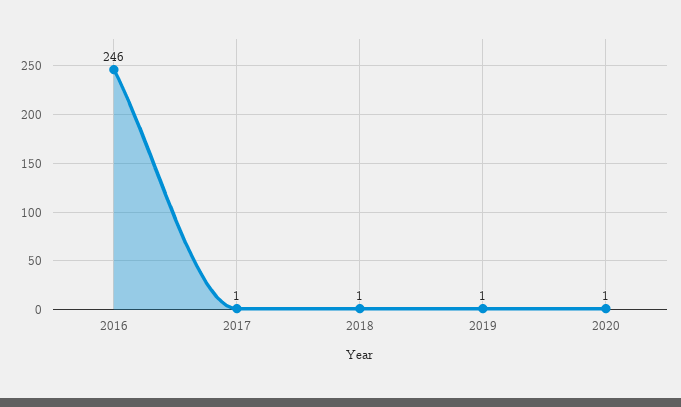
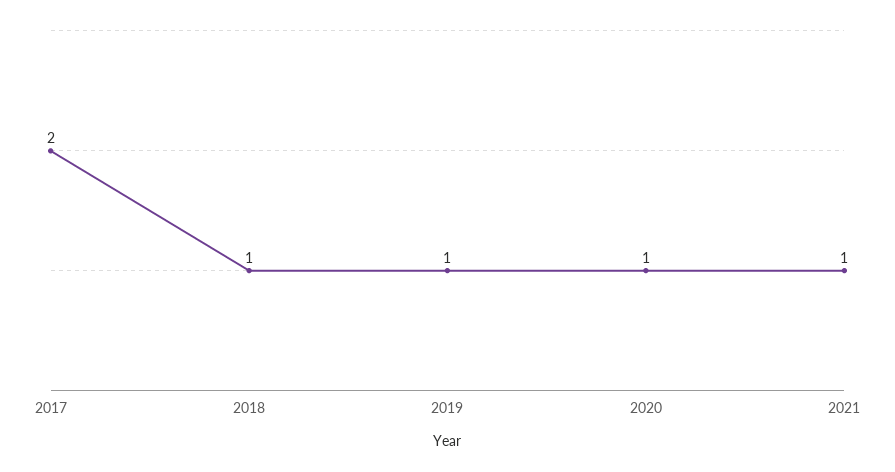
2016: 246 -> none
2017: 1 -> 2
2021: none -> 1

